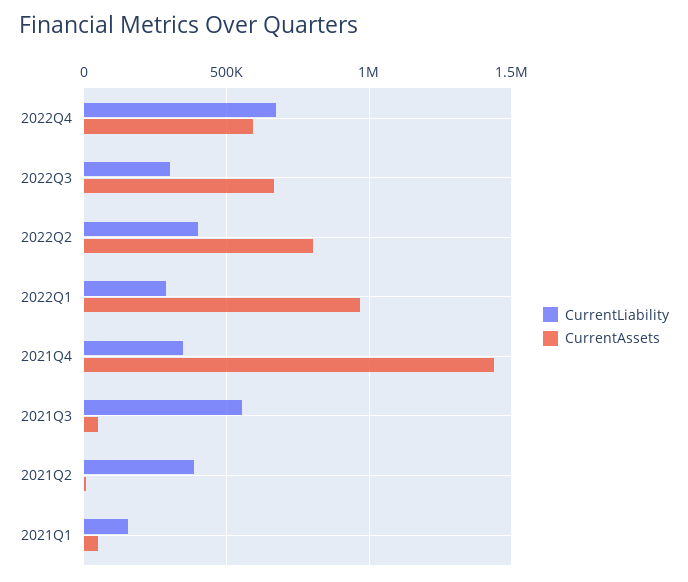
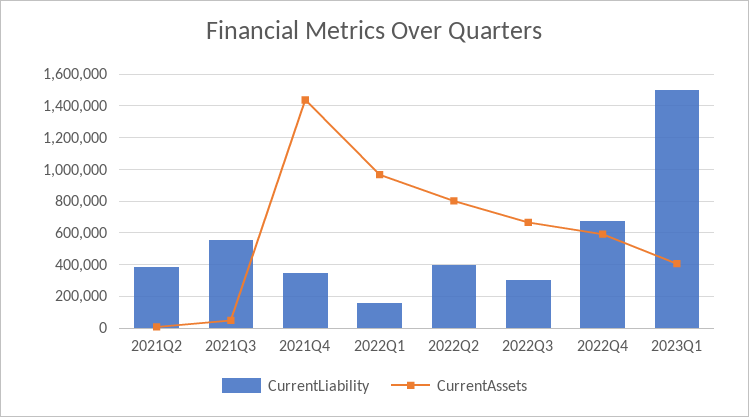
CurrentLiability, 2022Q1: 300000 -> 150000
CurrentLiability, 2021Q1: 150000 -> none
CurrentAssets, 2021Q1: 50000 -> none
CurrentLiability, 2023Q1: none -> 1500000
CurrentAssets, 2023Q1: none -> 400000

